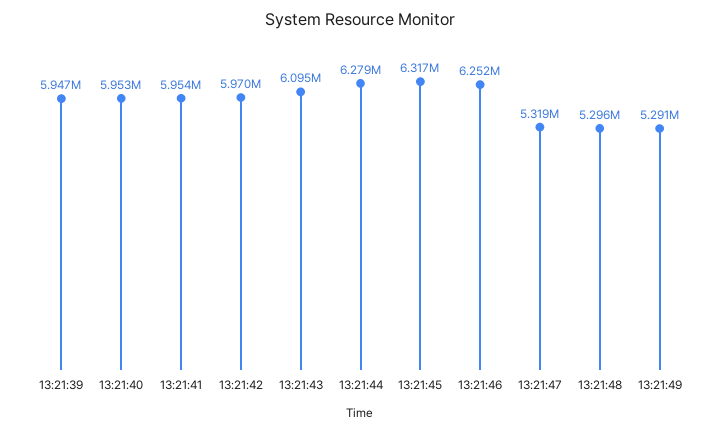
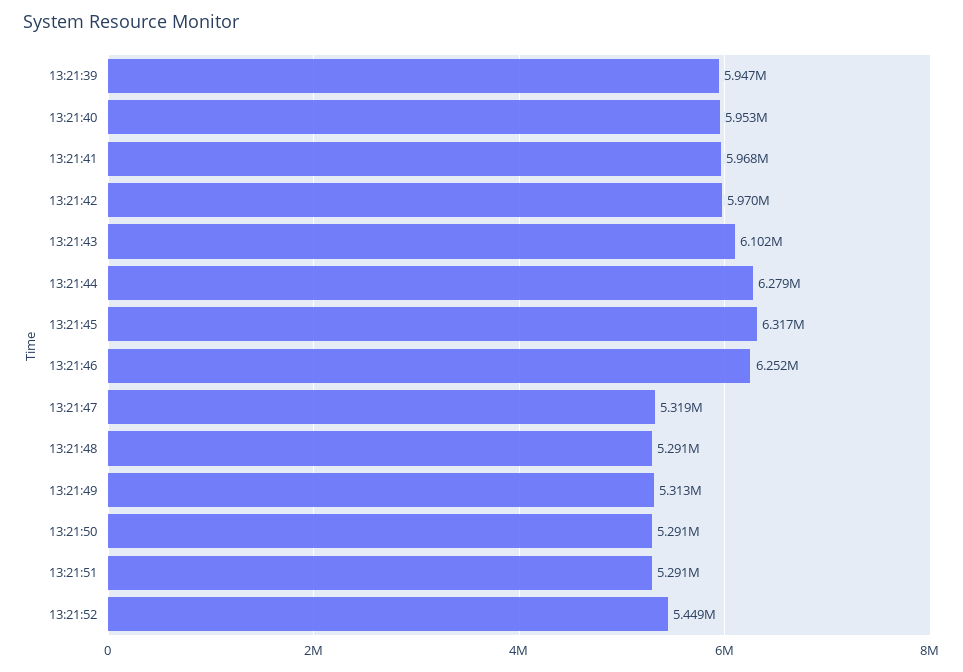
13:21:41: 5954000 -> 5968000
13:21:43: 6095000 -> 6102000
13:21:48: 5296000 -> 5291000
13:21:49: 5291000 -> 5313000
13:21:50: none -> 5291000
13:21:51: none -> 5291000
13:21:52: none -> 5449000

